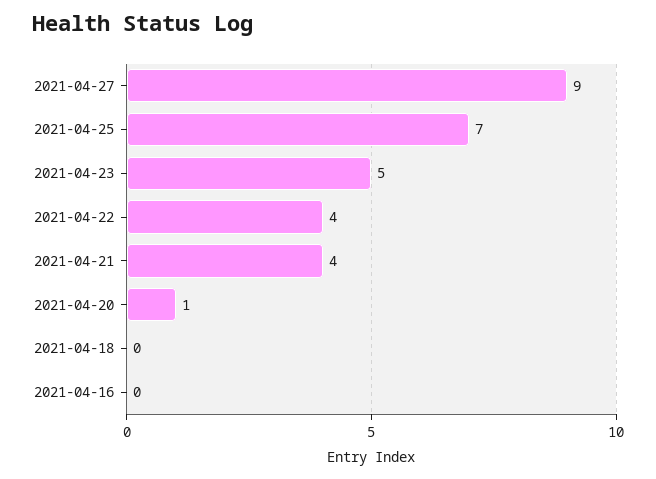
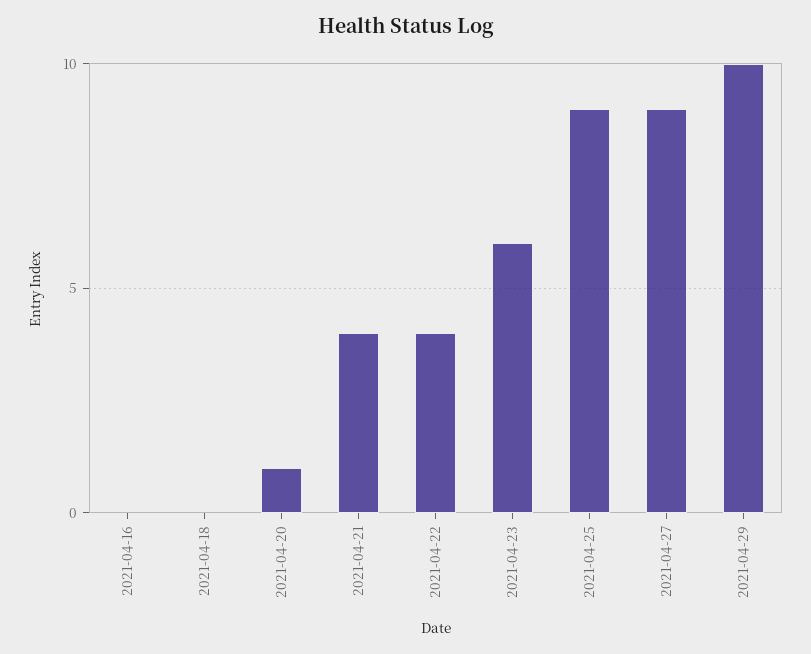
2021-04-25: 7 -> 9
2021-04-23: 5 -> 6
2021-04-29: none -> 10

